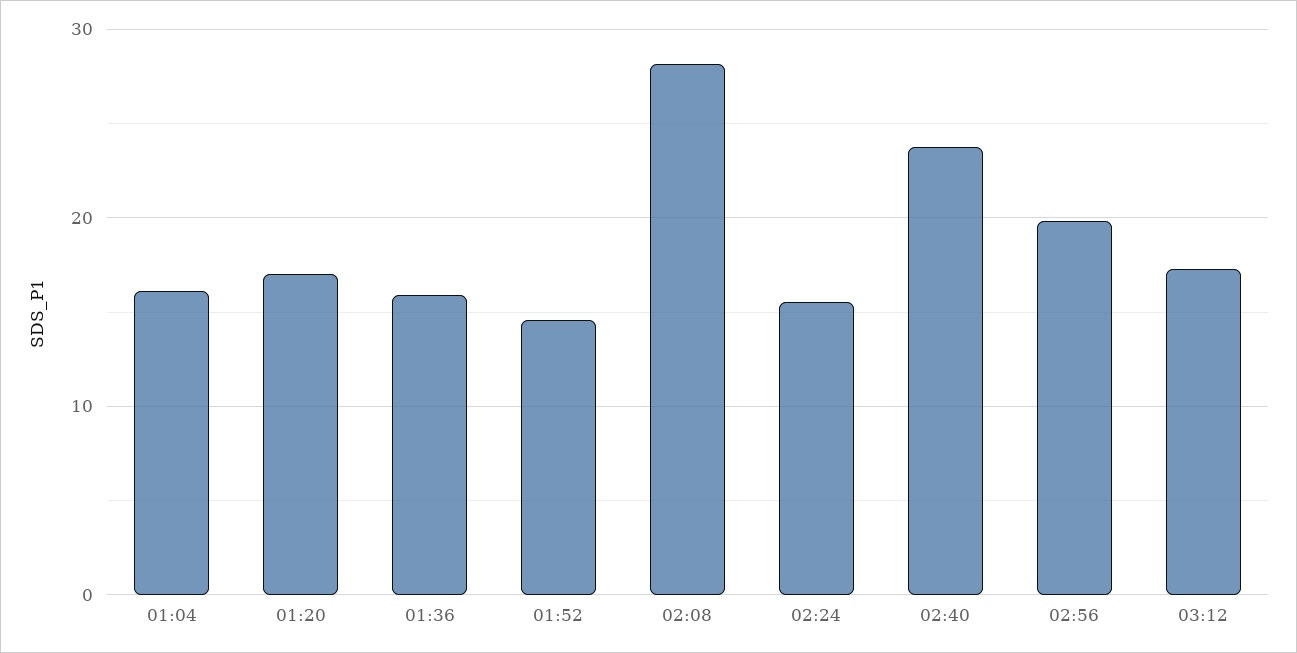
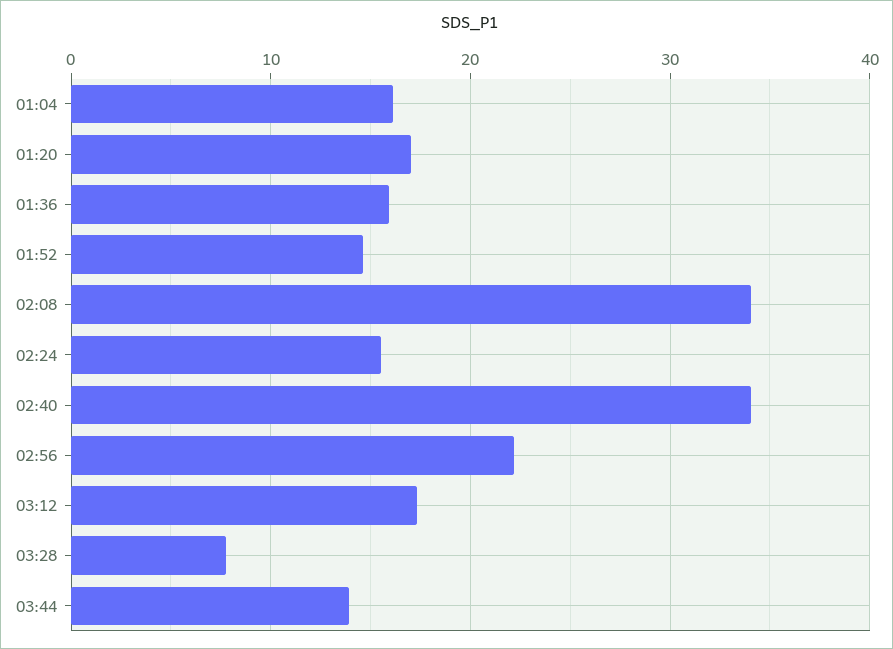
02:08: 28 -> 34
02:40: 24 -> 34
02:56: 20 -> 22
03:28: none -> 8
03:44: none -> 14

